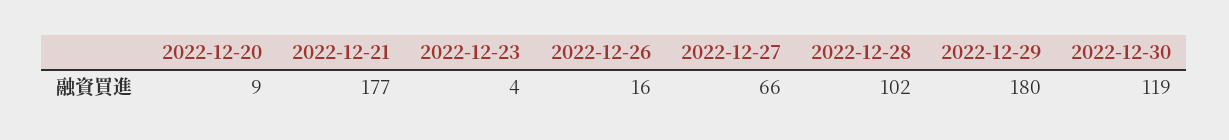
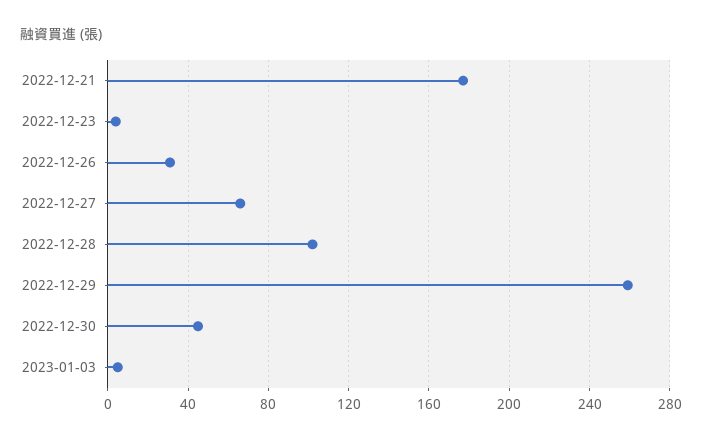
2022-12-20: 9 -> none
2022-12-26: 16 -> 30
2022-12-29: 180 -> 260
2022-12-30: 119 -> 45
2023-01-03: none -> 5

